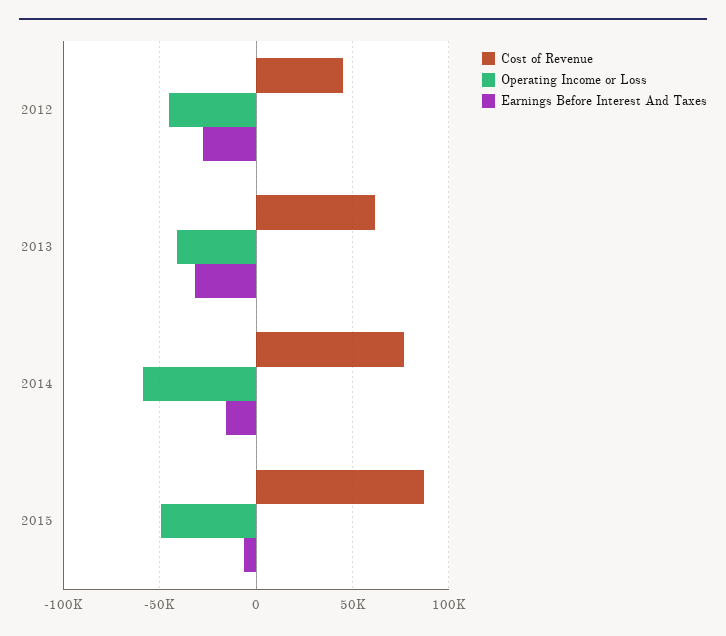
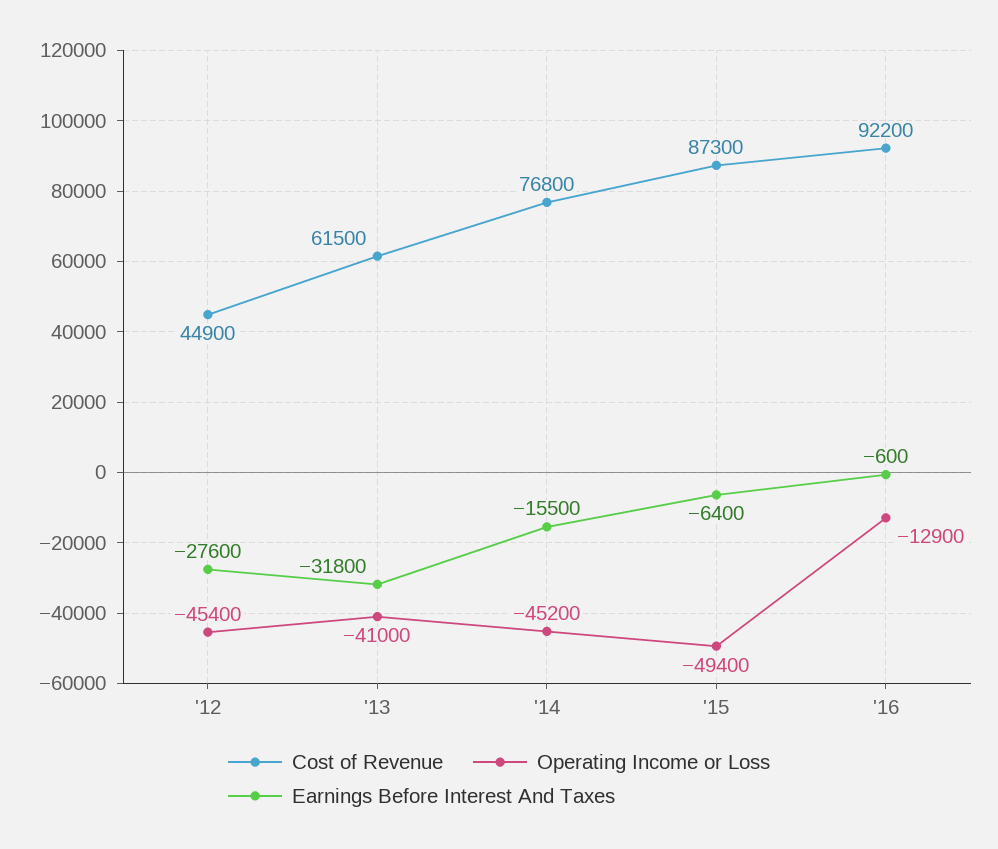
Operating Income or Loss, 2014: -60000 -> -45200
Cost of Revenue, '16: none -> 92200
Operating Income or Loss, '16: none -> -12900
Earnings Before Interest And Taxes, '16: none -> -600

